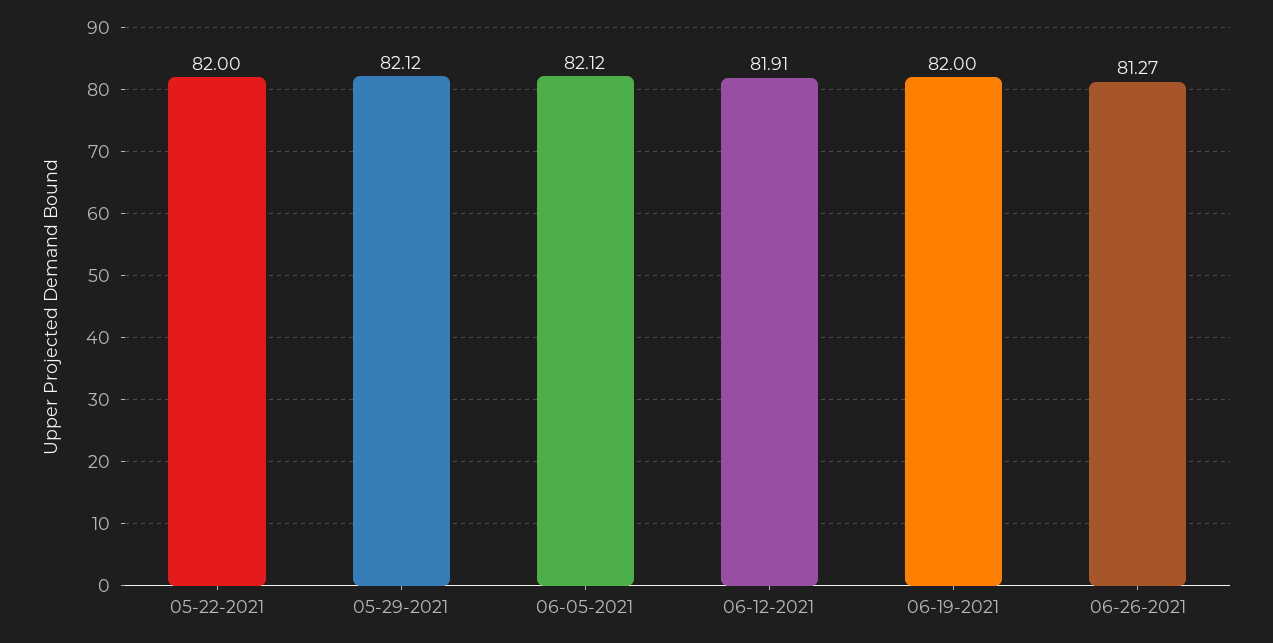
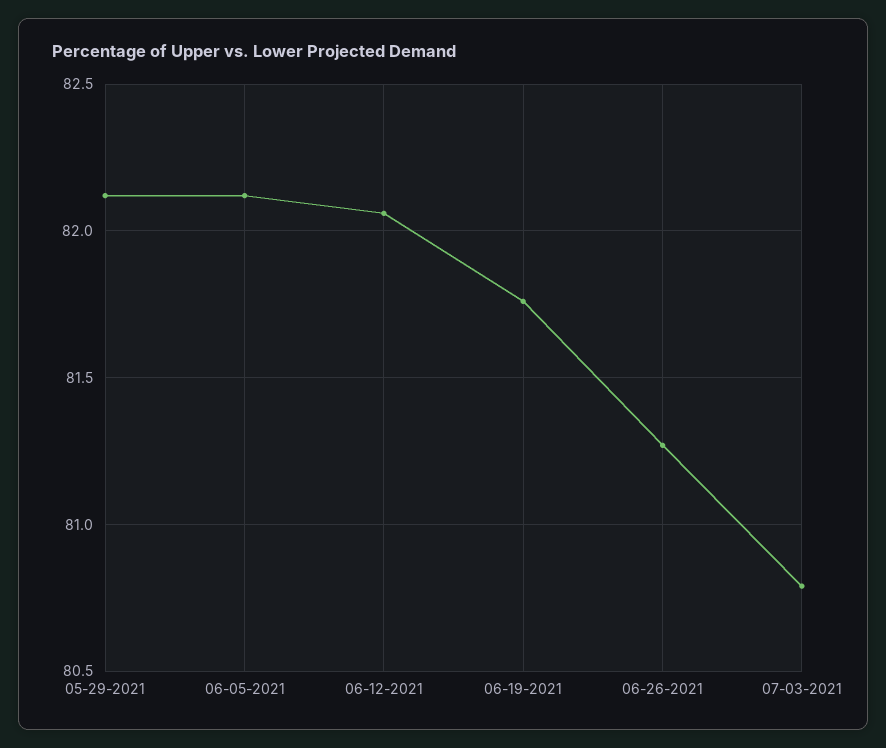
05-22-2021: 82 -> none
06-12-2021: 81.91 -> 82.05
06-19-2021: 82 -> 81.75
07-03-2021: none -> 80.8

